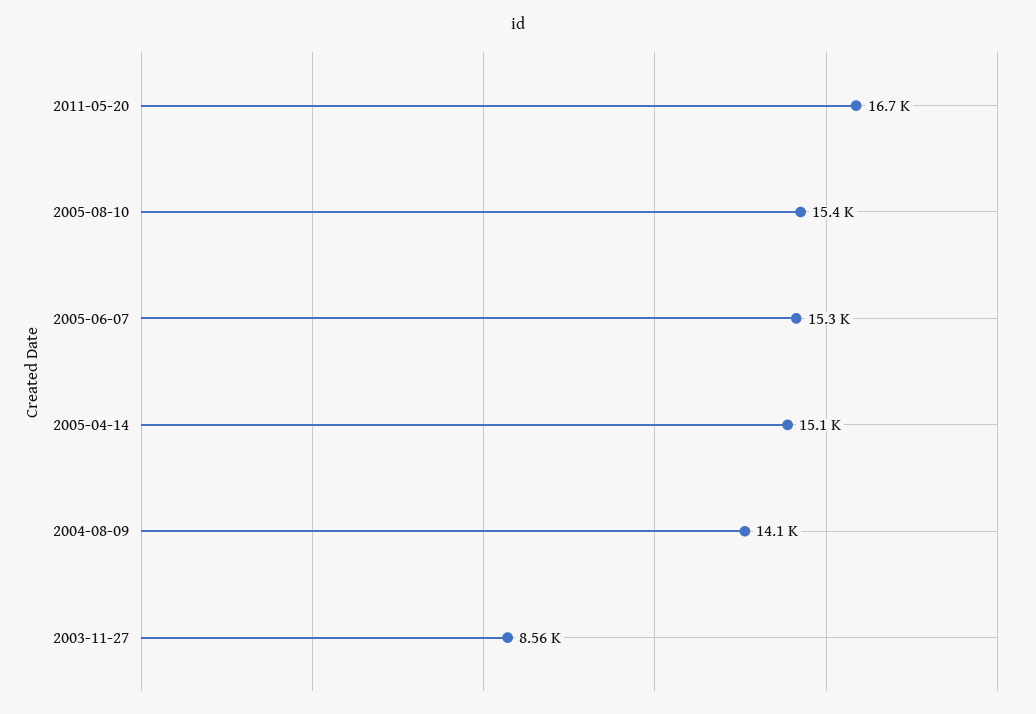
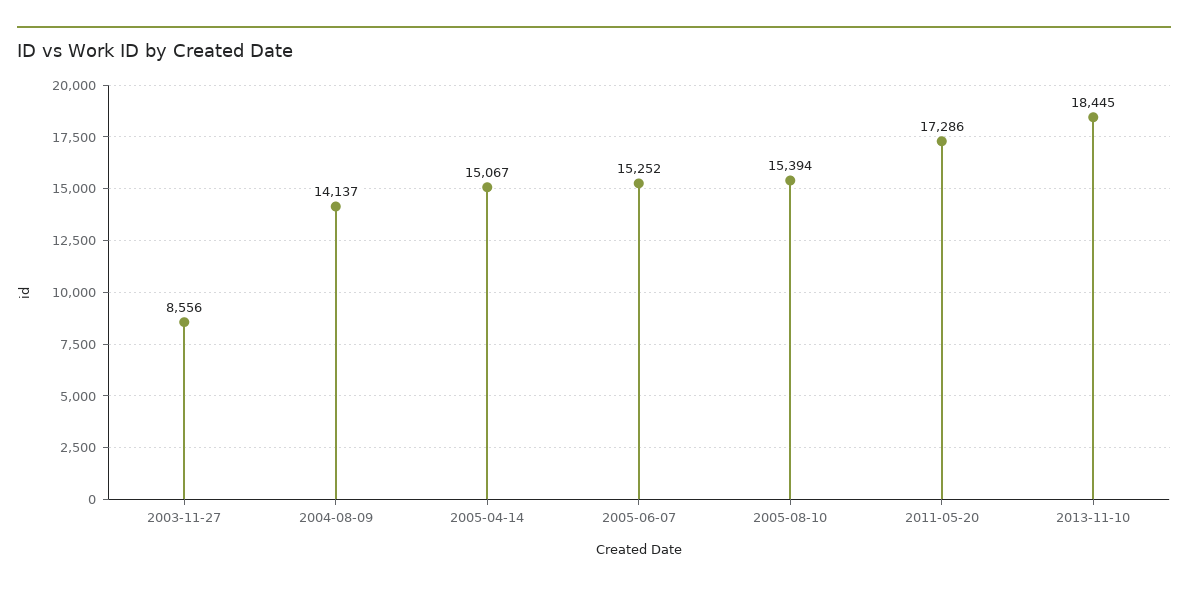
2011-05-20: 16700 -> 17286
2013-11-10: none -> 18445

